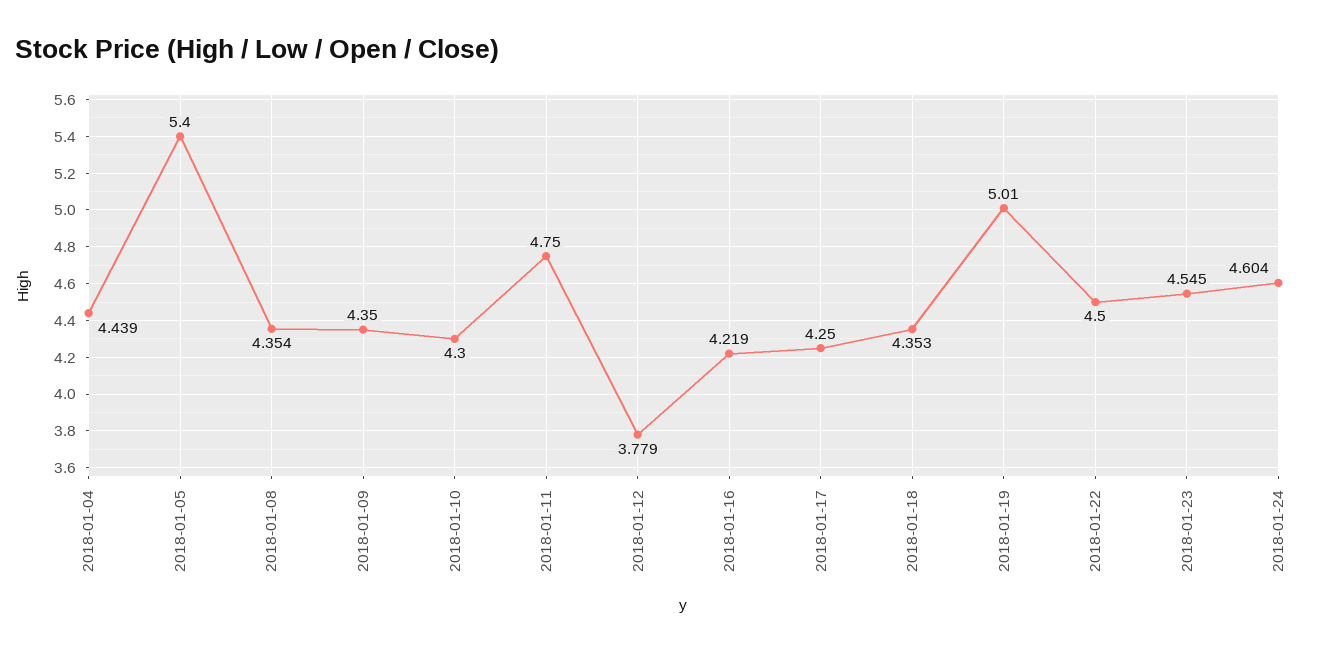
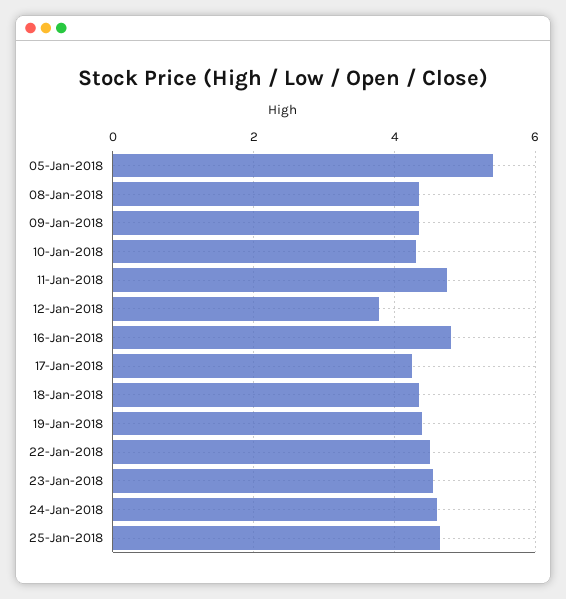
2018-01-04: 4.439 -> none
2018-01-16: 4.219 -> 4.8
2018-01-19: 5.01 -> 4.4
25-Jan-2018: none -> 4.6

